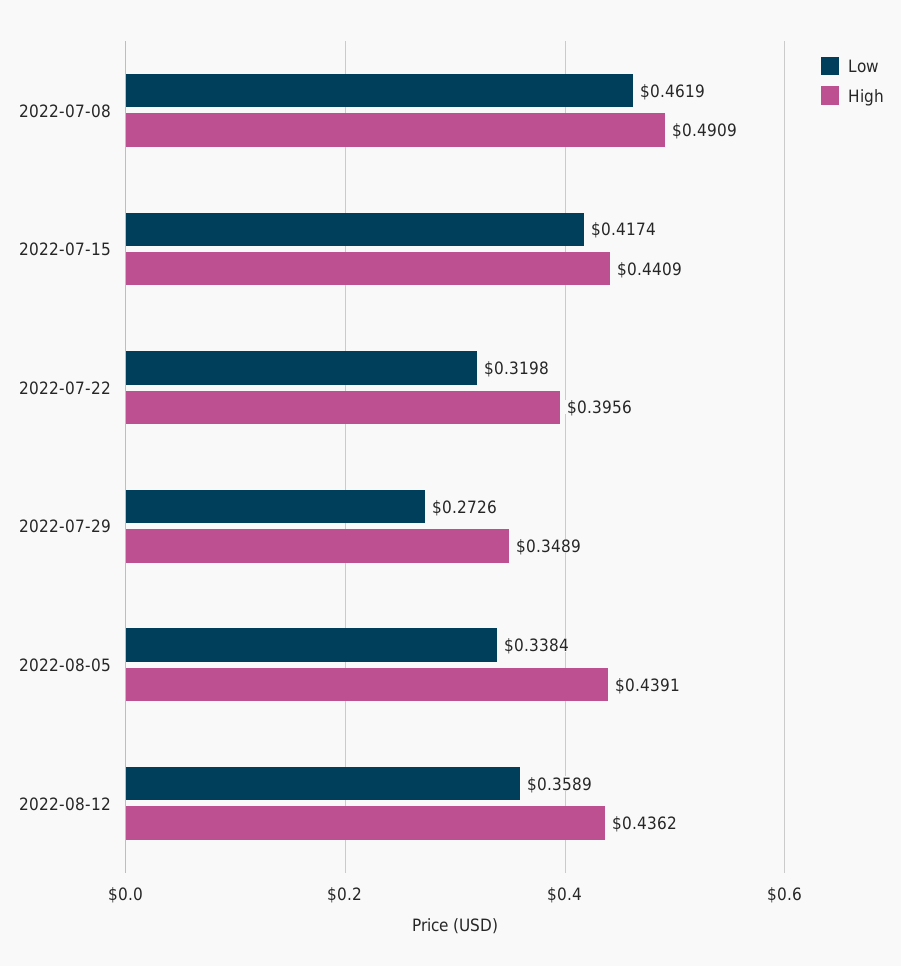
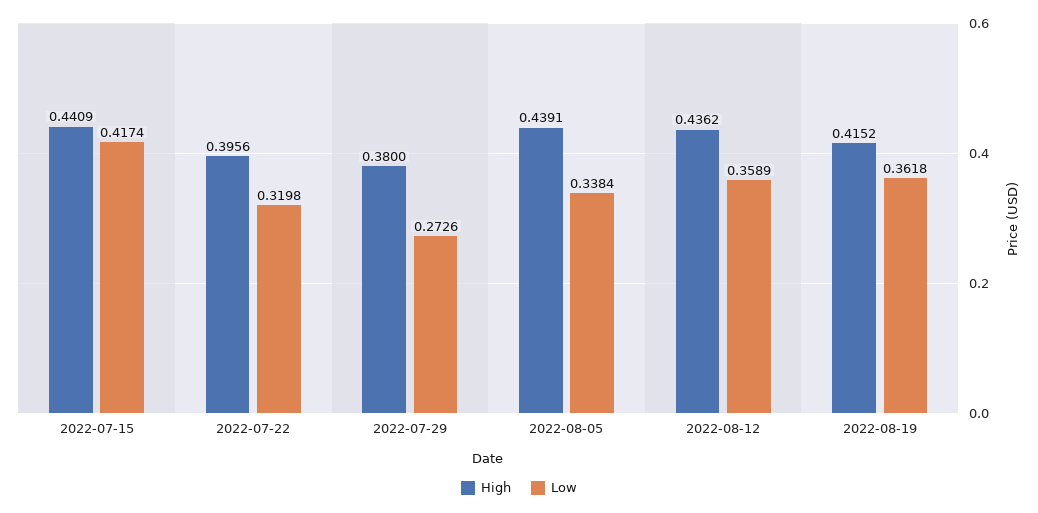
Low, 2022-07-08: 0.4619 -> none
High, 2022-07-08: 0.4909 -> none
High, 2022-07-29: 0.3489 -> 0.38
High, 2022-08-19: none -> 0.4152
Low, 2022-08-19: none -> 0.3618

